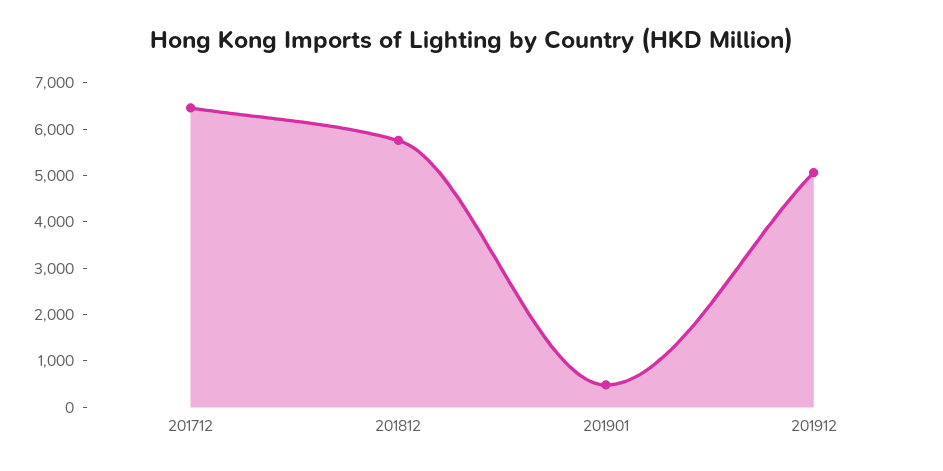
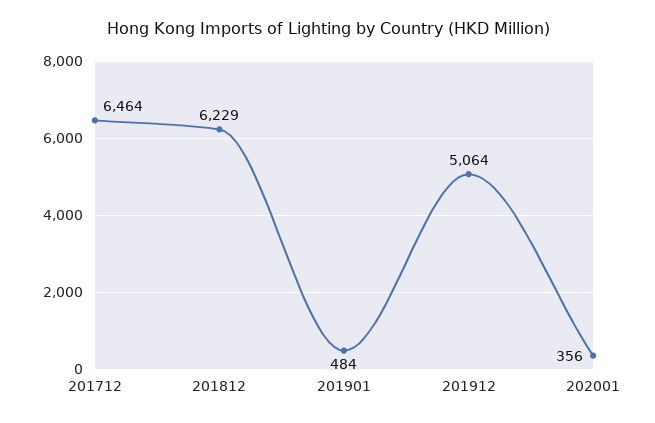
201812: 5800 -> 6229
202001: none -> 356

